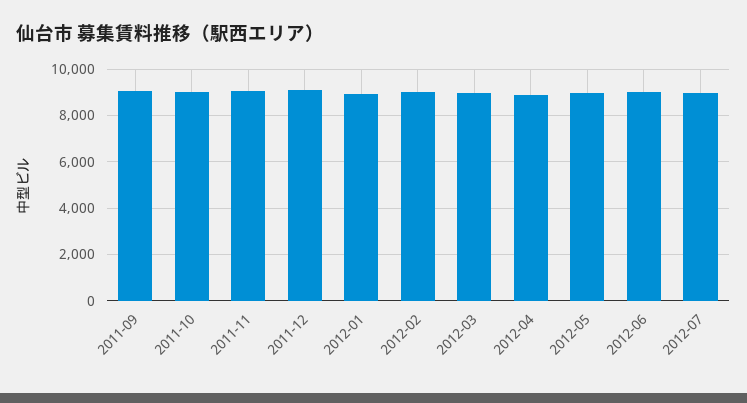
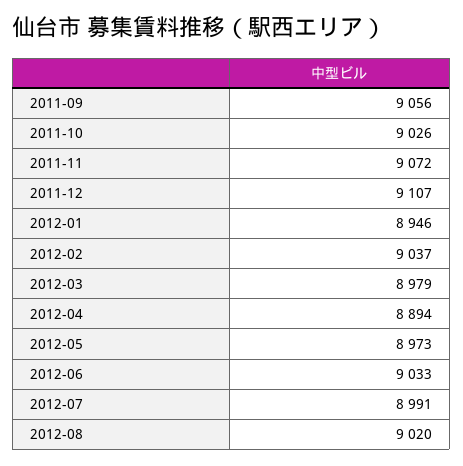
2012-08: none -> 9020

